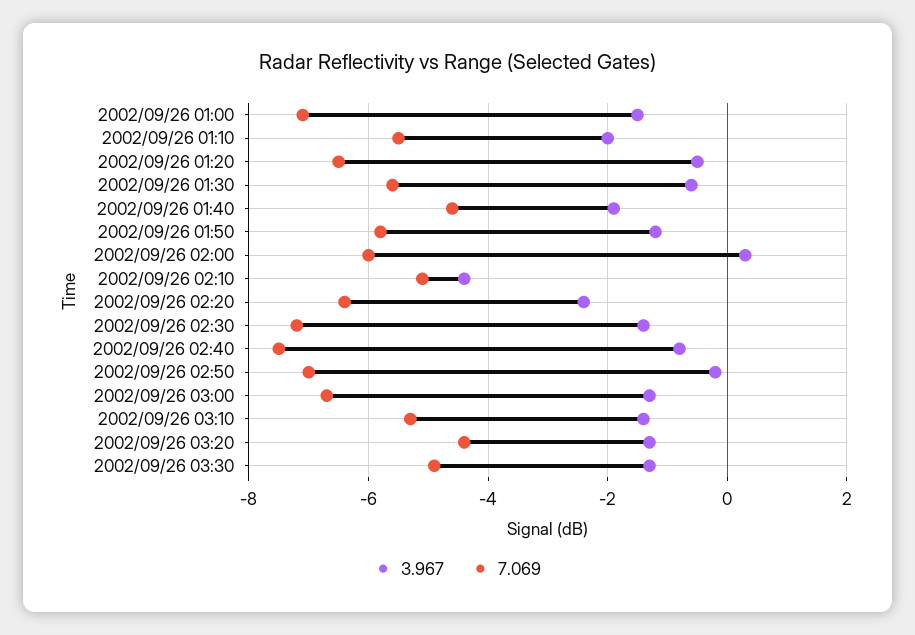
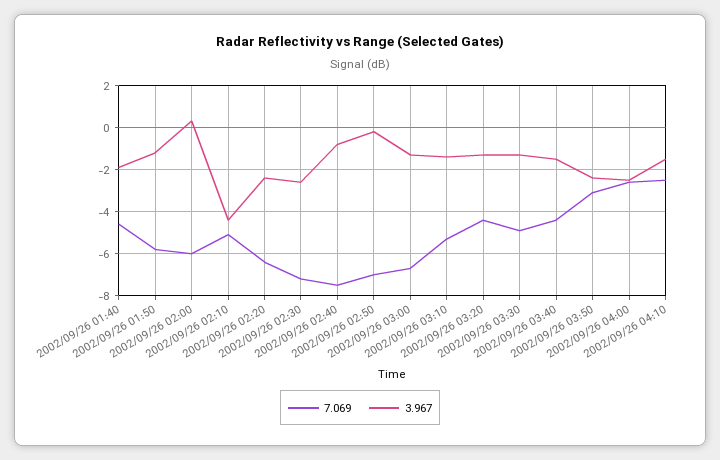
3.967, 2002/09/26 01:00: -1.5 -> none
7.069, 2002/09/26 01:00: -7 -> none
3.967, 2002/09/26 01:10: -2 -> none
7.069, 2002/09/26 01:10: -5.5 -> none
3.967, 2002/09/26 01:20: -0.5 -> none
7.069, 2002/09/26 01:20: -6.5 -> none
3.967, 2002/09/26 01:30: -0.5 -> none
7.069, 2002/09/26 01:30: -5.5 -> none
3.967, 2002/09/26 02:30: -1.5 -> -2.5
7.069, 2002/09/26 03:40: none -> -4.5
3.967, 2002/09/26 03:40: none -> -1.5
7.069, 2002/09/26 03:50: none -> -3
3.967, 2002/09/26 03:50: none -> -2.5
7.069, 2002/09/26 04:00: none -> -2.5
3.967, 2002/09/26 04:00: none -> -2.5
7.069, 2002/09/26 04:10: none -> -2.5
3.967, 2002/09/26 04:10: none -> -1.5

